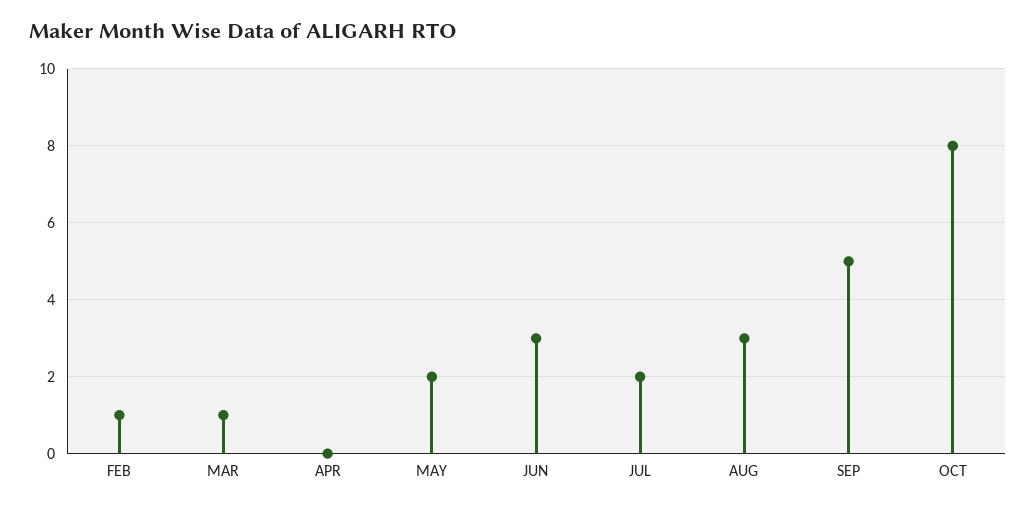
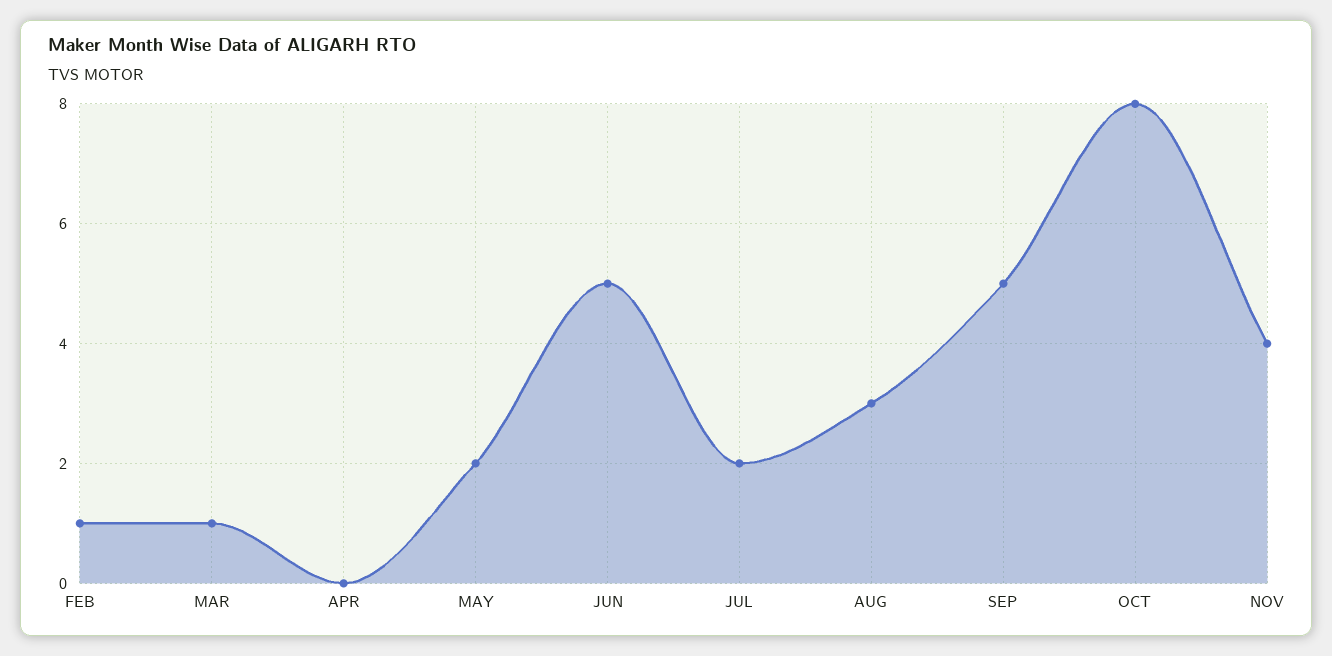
JUN: 3 -> 5
NOV: none -> 4

